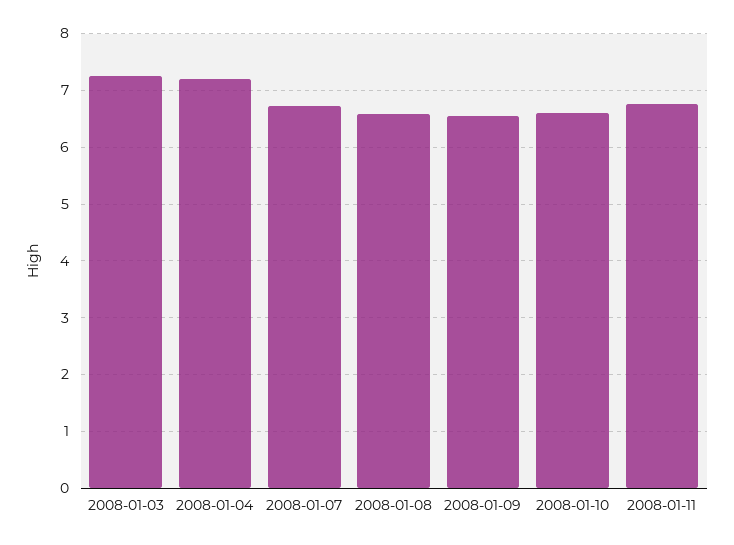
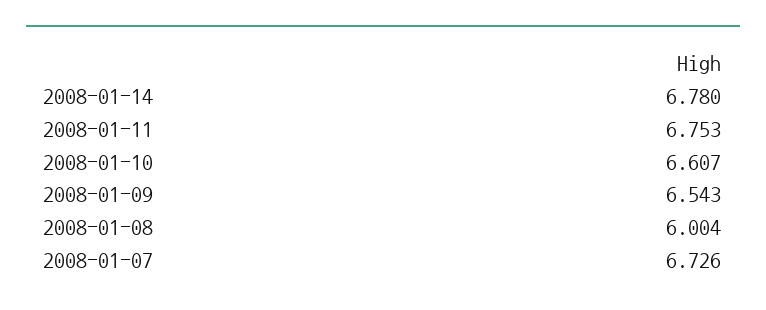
2008-01-03: 7.2 -> none
2008-01-04: 7.2 -> none
2008-01-08: 6.6 -> 6.004
2008-01-14: none -> 6.78

